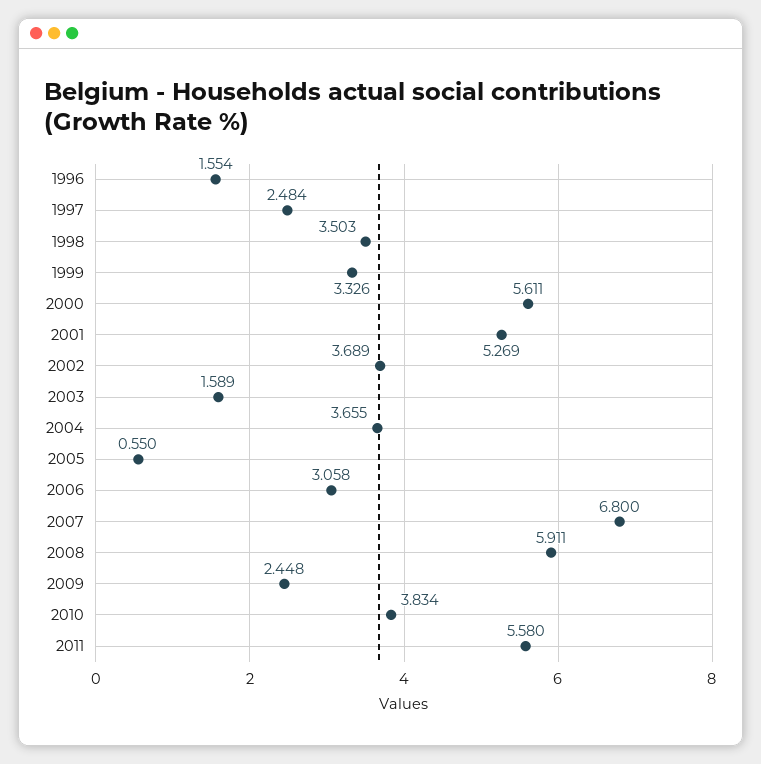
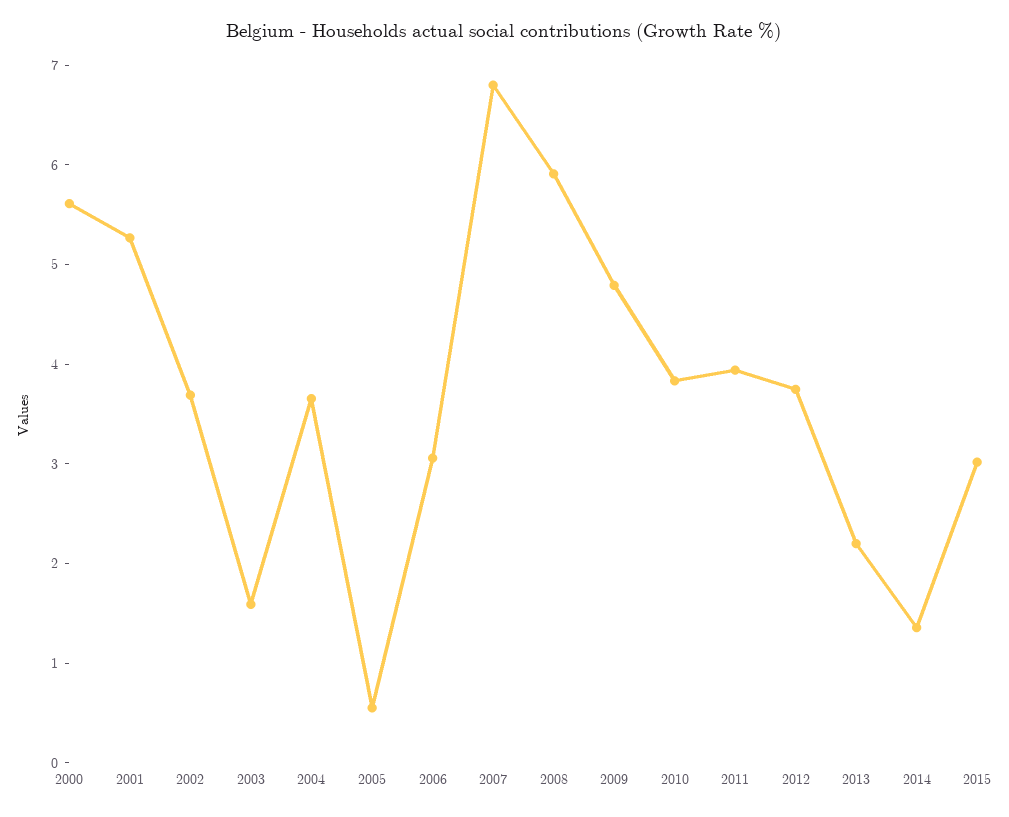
1996: 1.554 -> none
1997: 2.484 -> none
1998: 3.503 -> none
1999: 3.326 -> none
2009: 2.448 -> 4.8
2011: 5.58 -> 4
2012: none -> 3.8
2013: none -> 2.2
2014: none -> 1.4
2015: none -> 3

